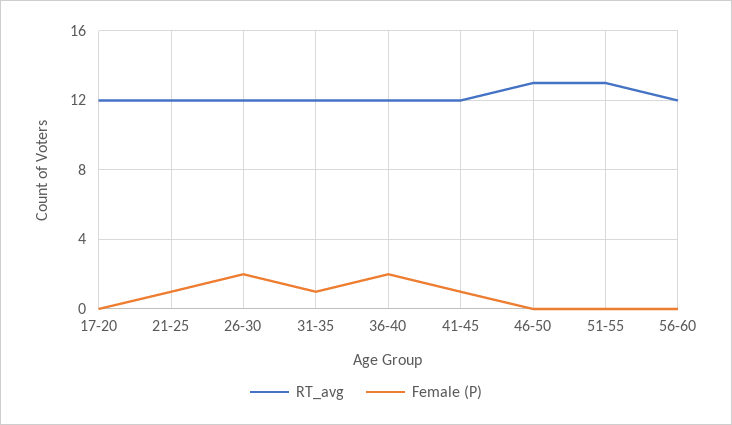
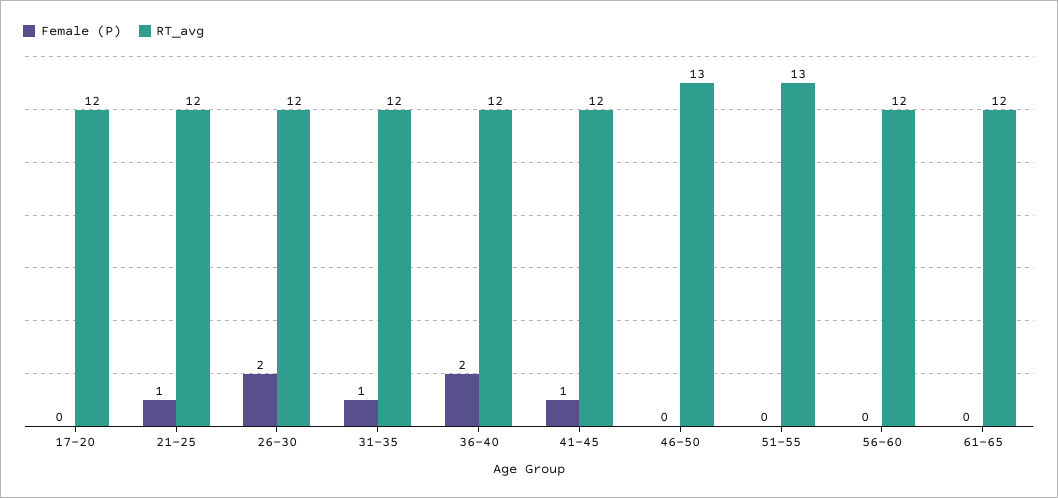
Female (P), 61-65: none -> 0
RT_avg, 61-65: none -> 12

